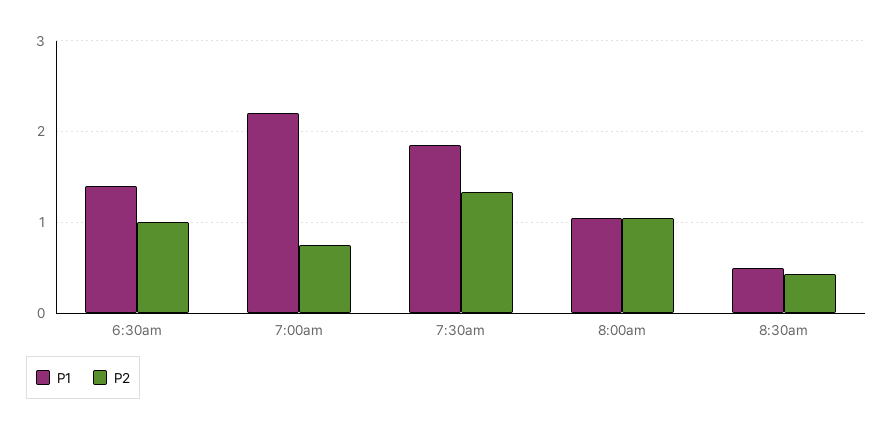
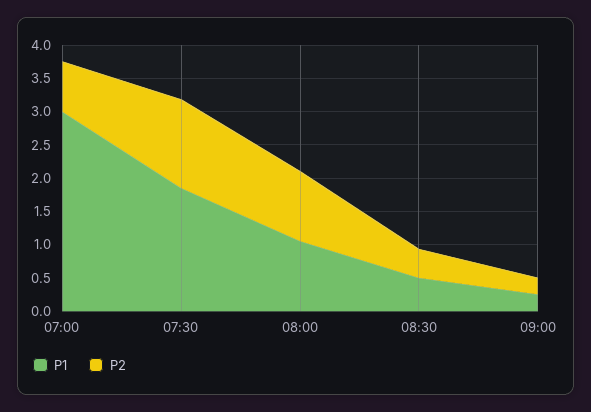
P1, 6:30am: 1.4 -> none
P2, 6:30am: 1 -> none
P1, 7:00am: 2.2 -> 3
P1, 09:00: none -> 0.25
P2, 09:00: none -> 0.25

